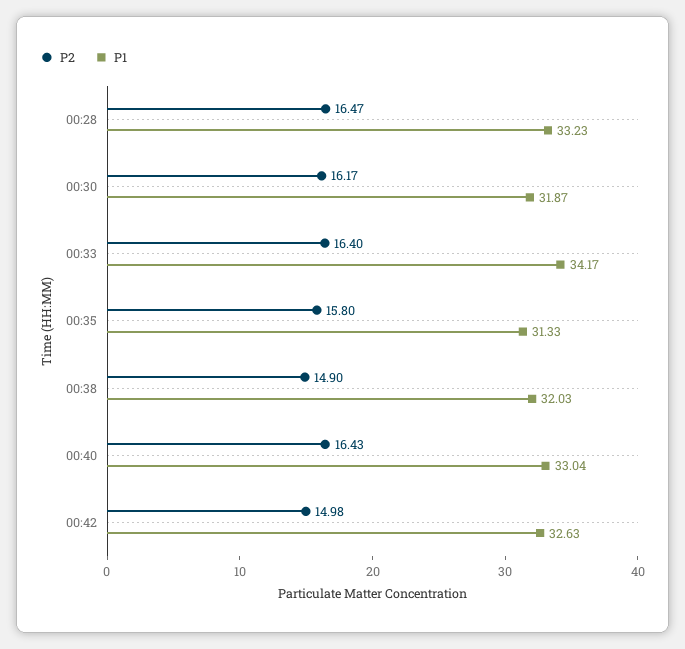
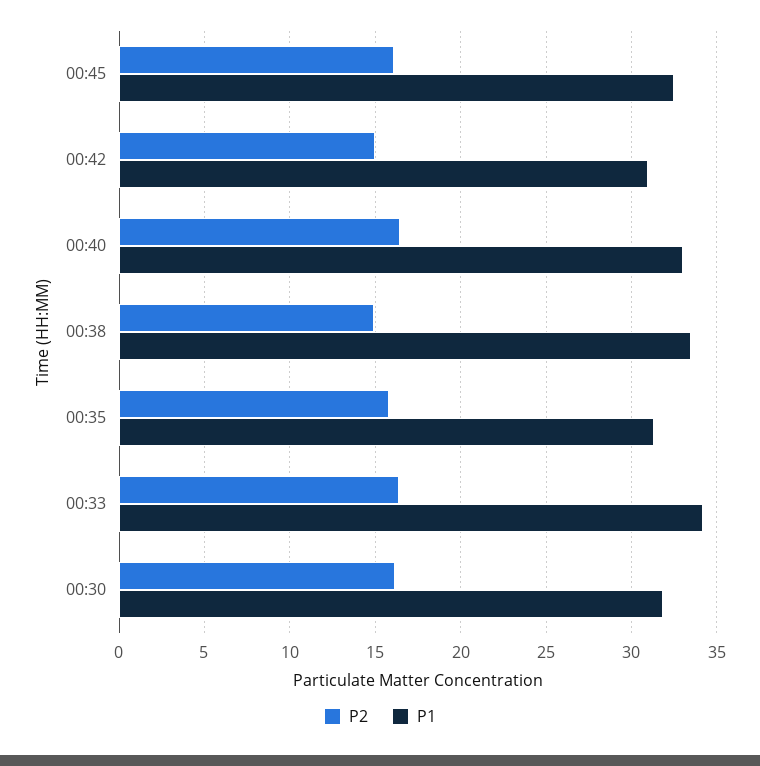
P2, 00:28: 16.47 -> none
P1, 00:28: 33.23 -> none
P1, 00:38: 32.03 -> 33.5
P1, 00:42: 32.63 -> 31
P2, 00:45: none -> 16
P1, 00:45: none -> 32.5

